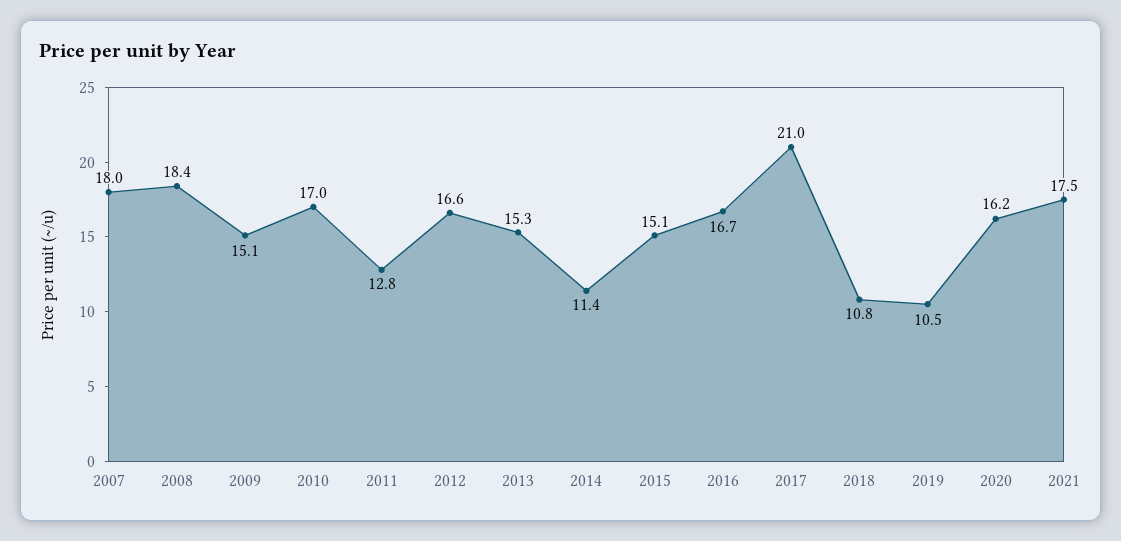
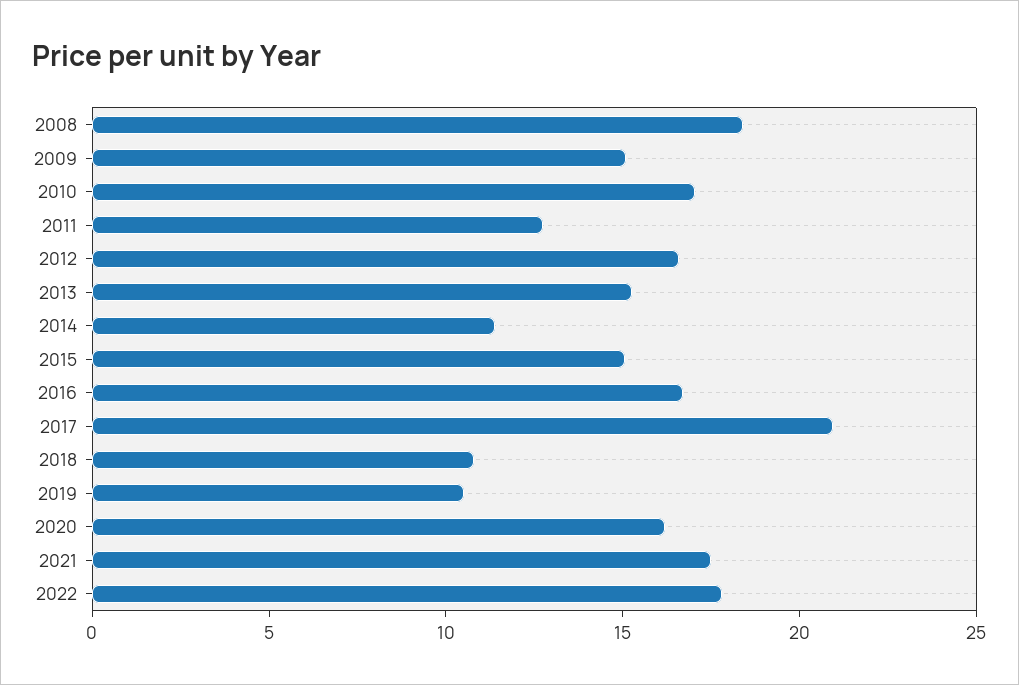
2007: 18 -> none
2022: none -> 18

